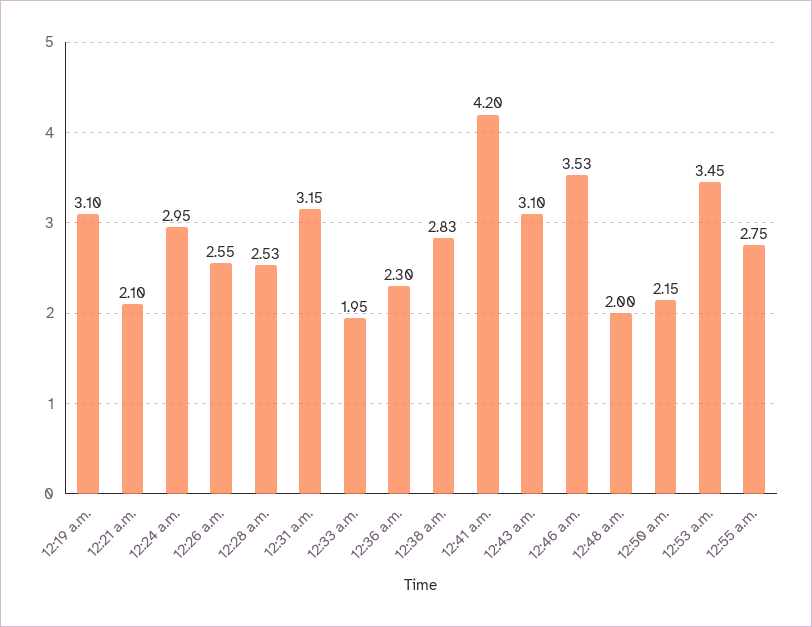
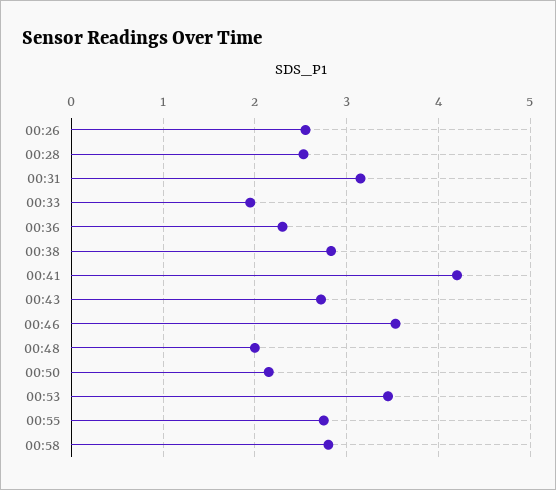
12:19 a.m.: 3.1 -> none
12:21 a.m.: 2.1 -> none
12:24 a.m.: 2.95 -> none
12:43 a.m.: 3.1 -> 2.7
00:58: none -> 2.8

